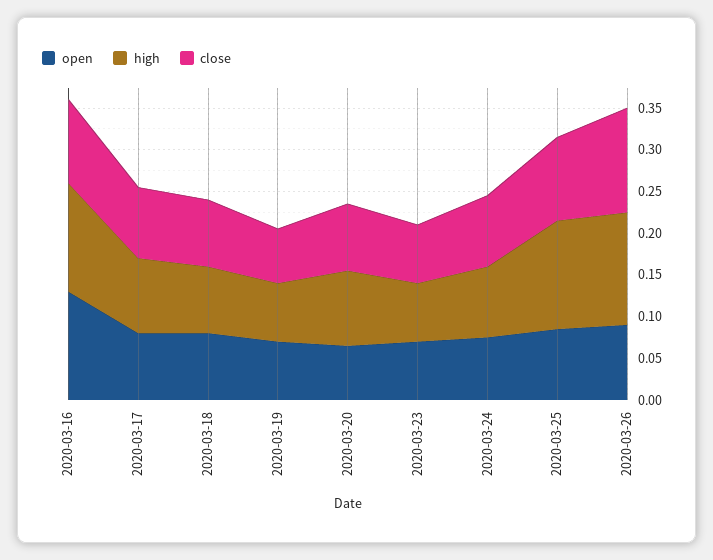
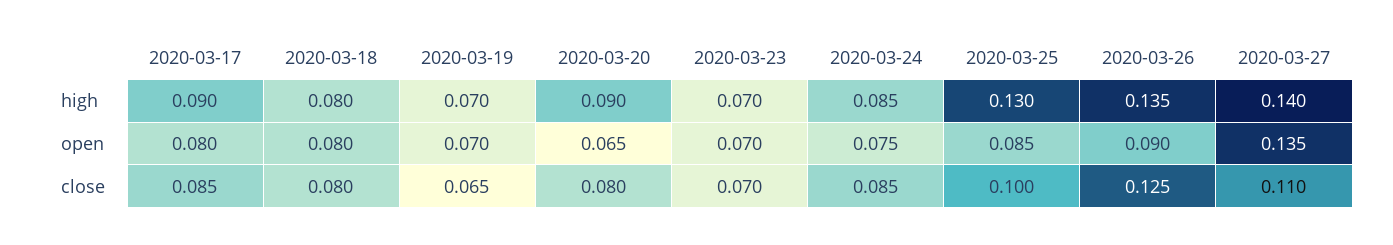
open, 2020-03-16: 0.13 -> none
high, 2020-03-16: 0.13 -> none
close, 2020-03-16: 0.1 -> none
high, 2020-03-27: none -> 0.14
open, 2020-03-27: none -> 0.135
close, 2020-03-27: none -> 0.11

